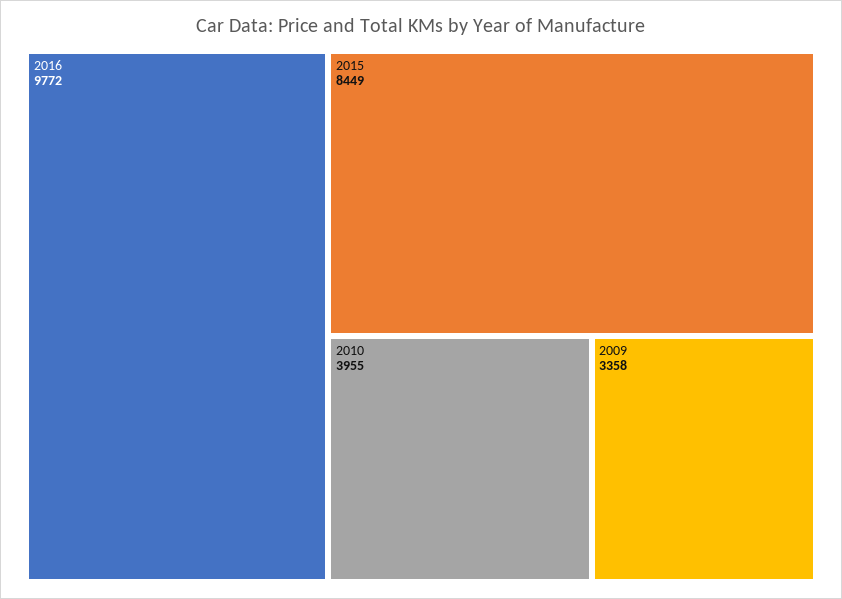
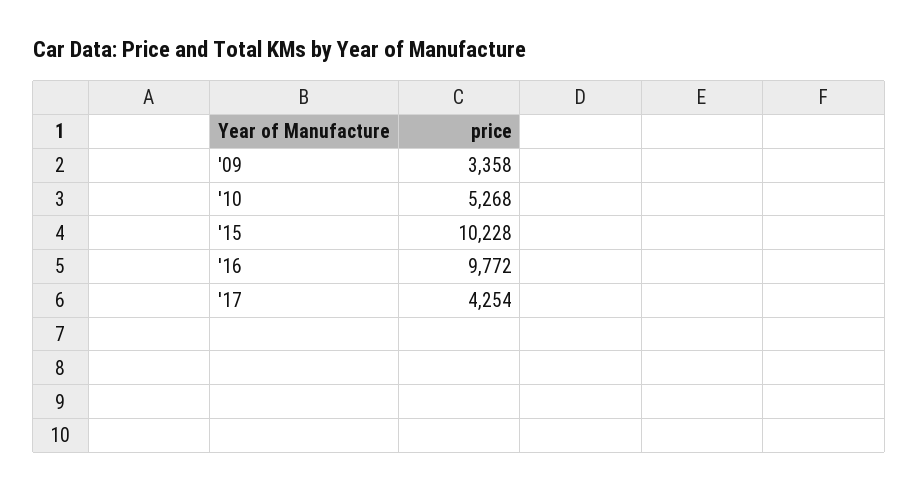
2015: 8449 -> 10228
2010: 3955 -> 5268
'17: none -> 4254

